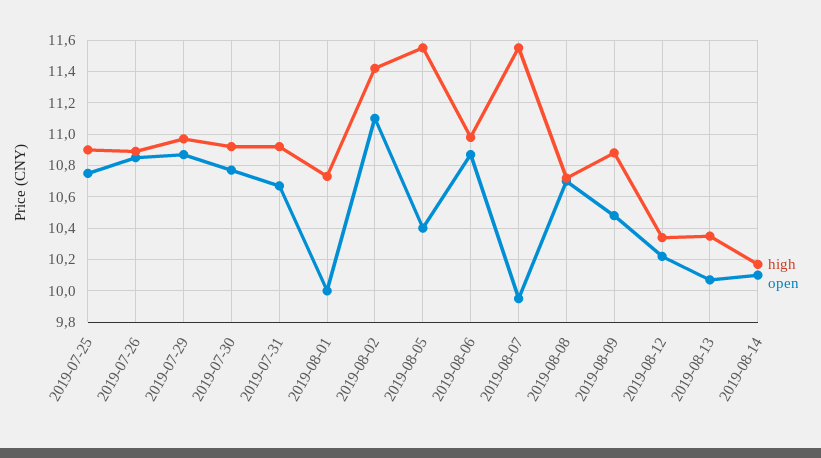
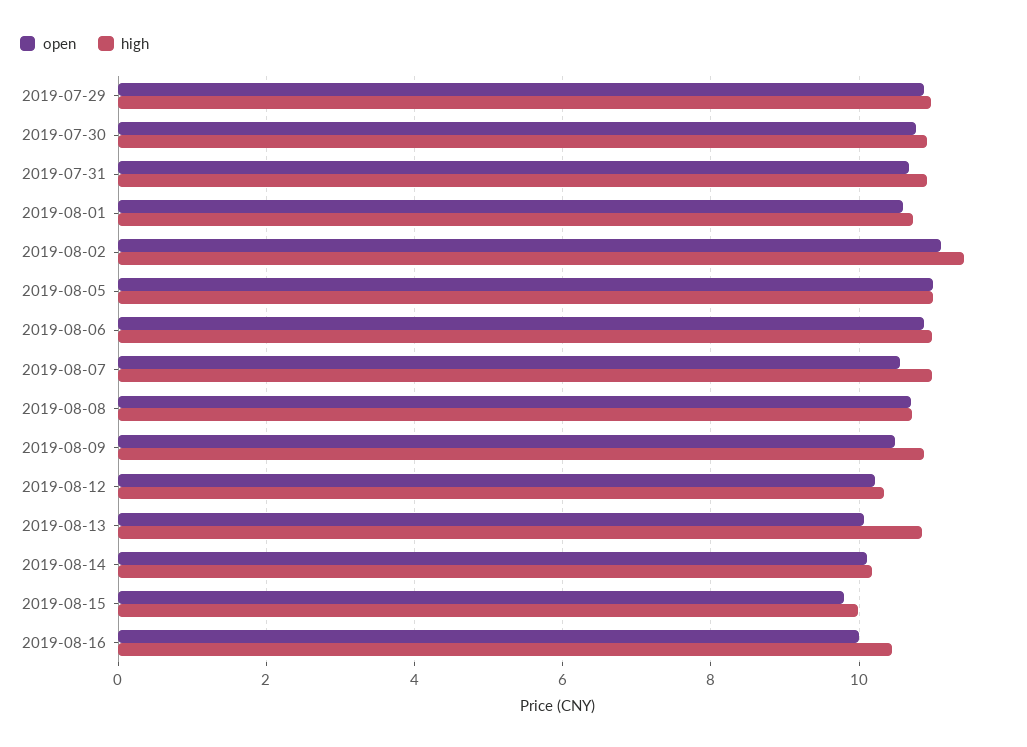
high, 2019-07-25: 10.9 -> none
open, 2019-07-25: 10.75 -> none
high, 2019-07-26: 10.9 -> none
open, 2019-07-26: 10.85 -> none
open, 2019-08-01: 10 -> 10.6
high, 2019-08-05: 11.55 -> 11
open, 2019-08-05: 10.4 -> 11
high, 2019-08-07: 11.55 -> 11
open, 2019-08-07: 9.95 -> 10.6
high, 2019-08-13: 10.35 -> 10.8
open, 2019-08-15: none -> 9.8
high, 2019-08-15: none -> 10
open, 2019-08-16: none -> 10
high, 2019-08-16: none -> 10.4

